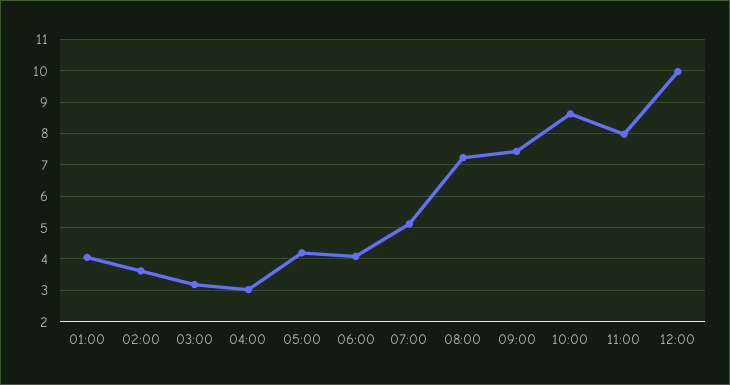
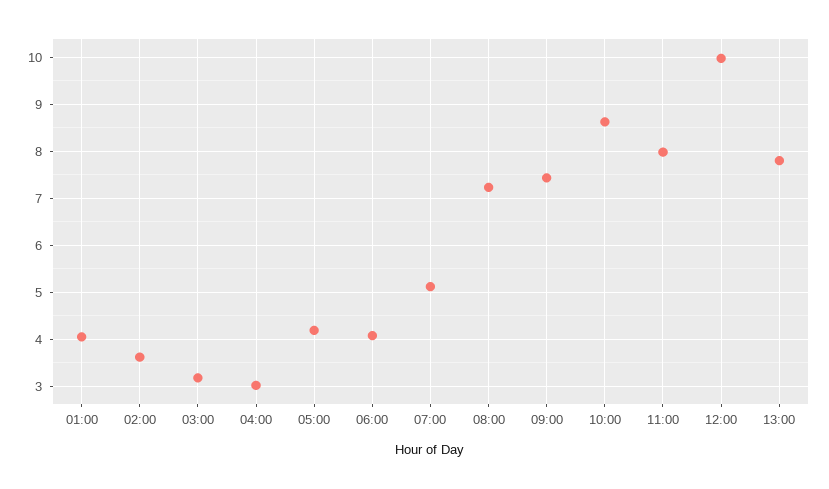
13:00: none -> 7.8

